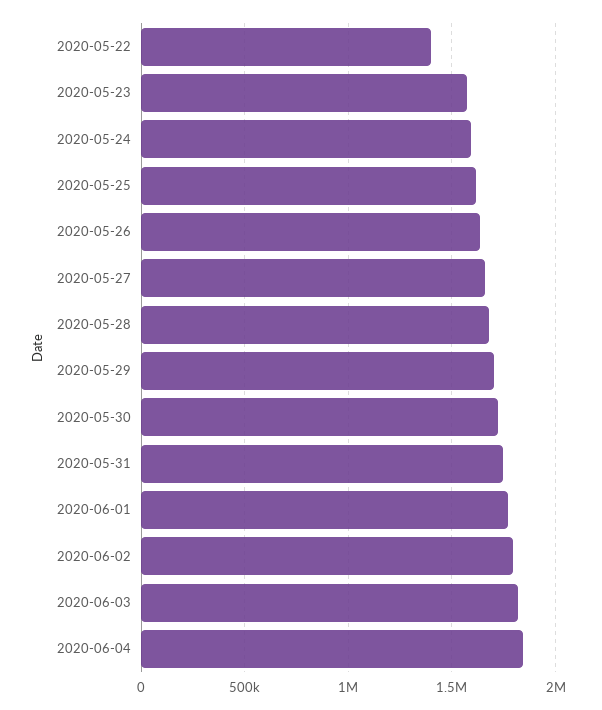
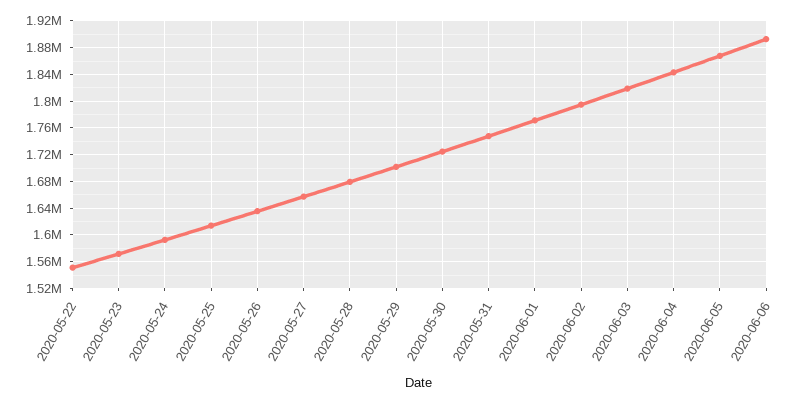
2020-05-22: 1400000 -> 1550000
2020-06-05: none -> 1870000
2020-06-06: none -> 1890000

